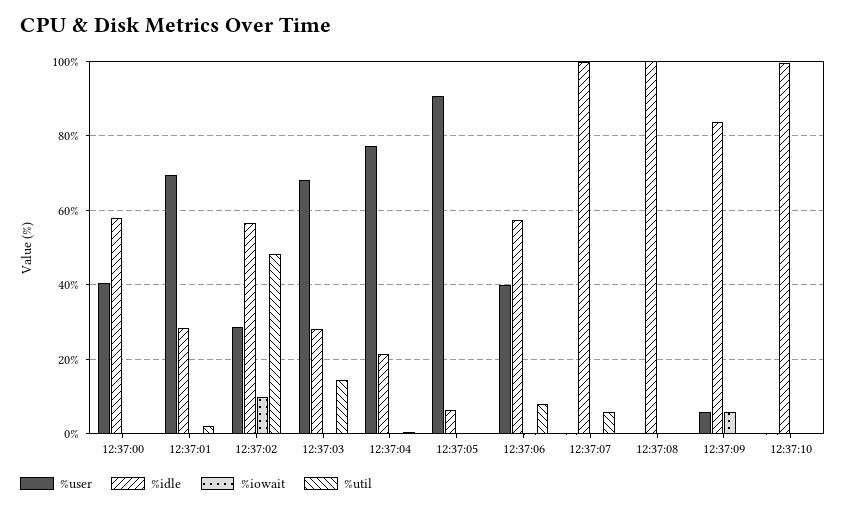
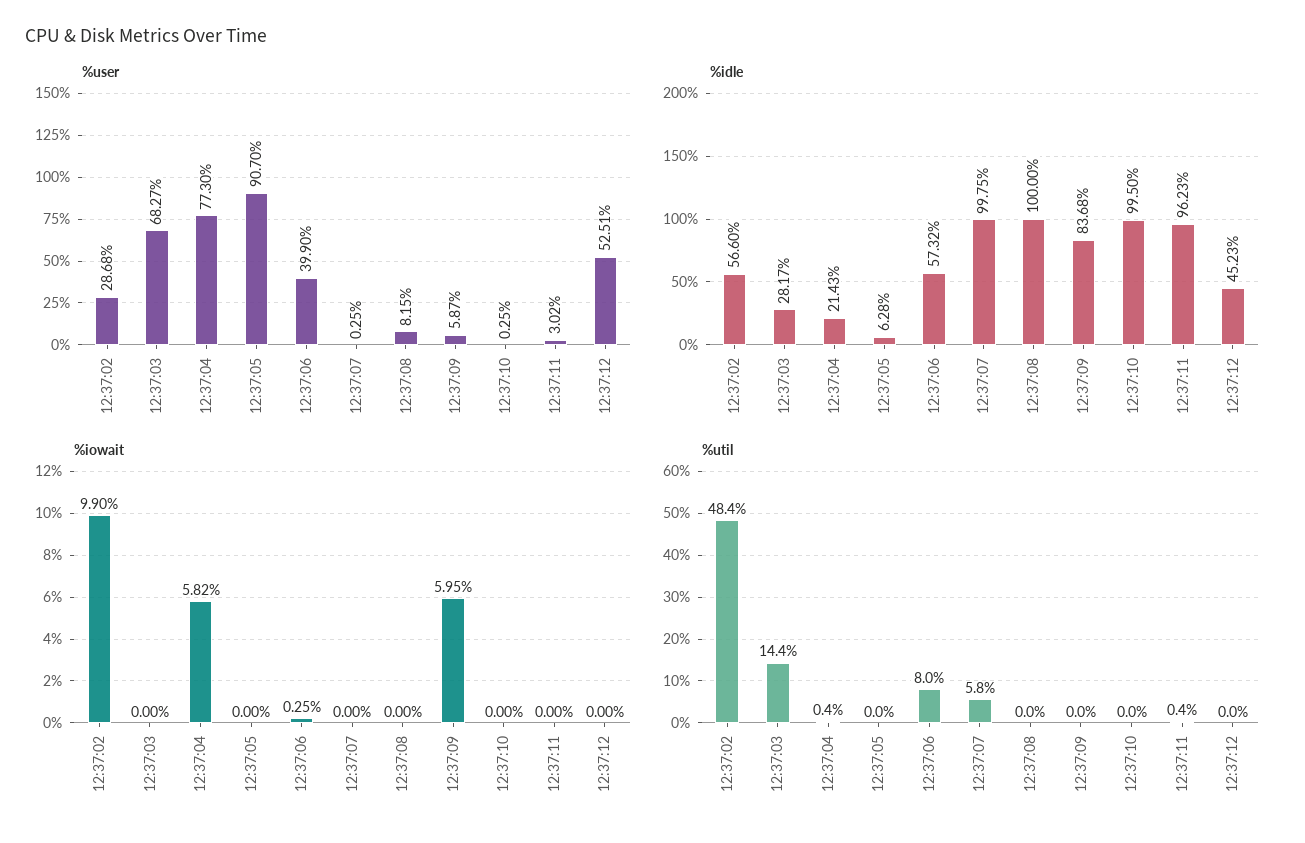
%user, 12:37:00: 40 -> none
%idle, 12:37:00: 58 -> none
%iowait, 12:37:00: 0 -> none
%util, 12:37:00: 0 -> none
%user, 12:37:01: 70 -> none
%idle, 12:37:01: 28 -> none
%iowait, 12:37:01: 0 -> none
%util, 12:37:01: 2 -> none
%iowait, 12:37:04: 0 -> 5.82
%user, 12:37:08: 0 -> 8.15
%user, 12:37:11: none -> 3.02
%user, 12:37:12: none -> 52.51
%idle, 12:37:11: none -> 96.23
%idle, 12:37:12: none -> 45.23
%iowait, 12:37:11: none -> 0
%iowait, 12:37:12: none -> 0
%util, 12:37:11: none -> 0.4
%util, 12:37:12: none -> 0

